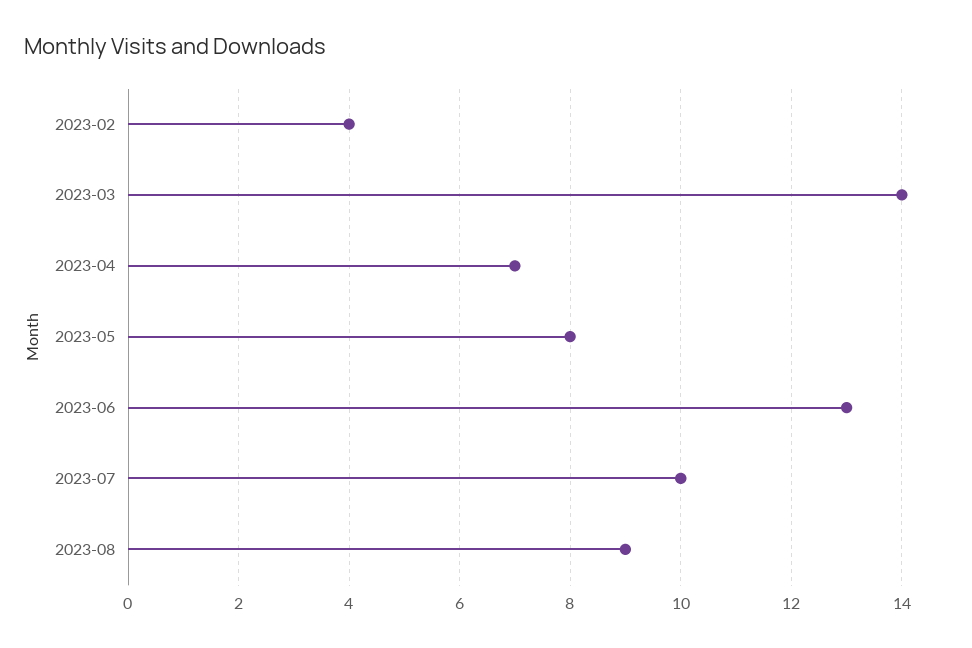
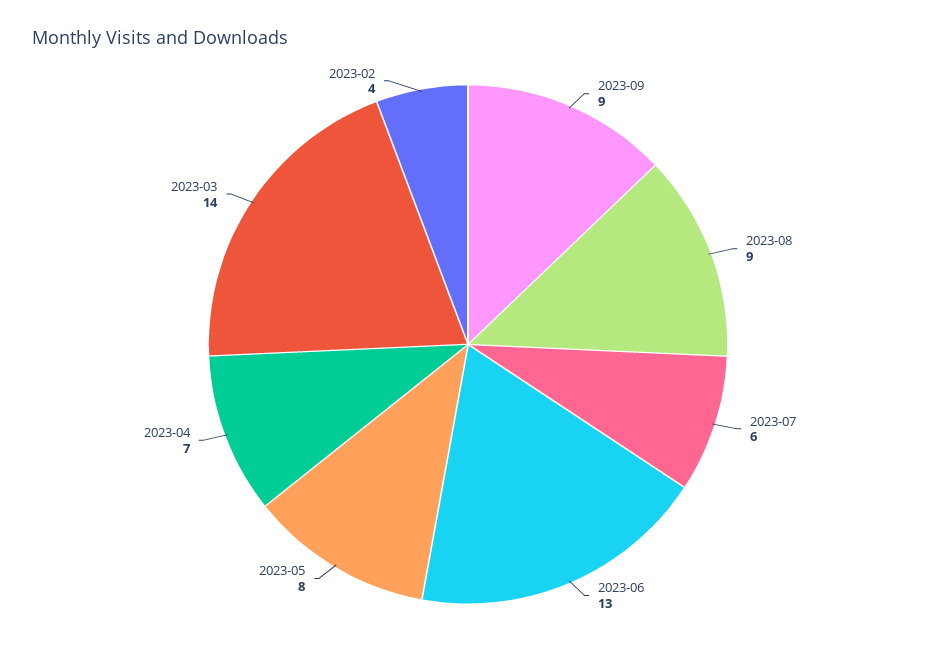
2023-07: 10 -> 6
2023-09: none -> 9

